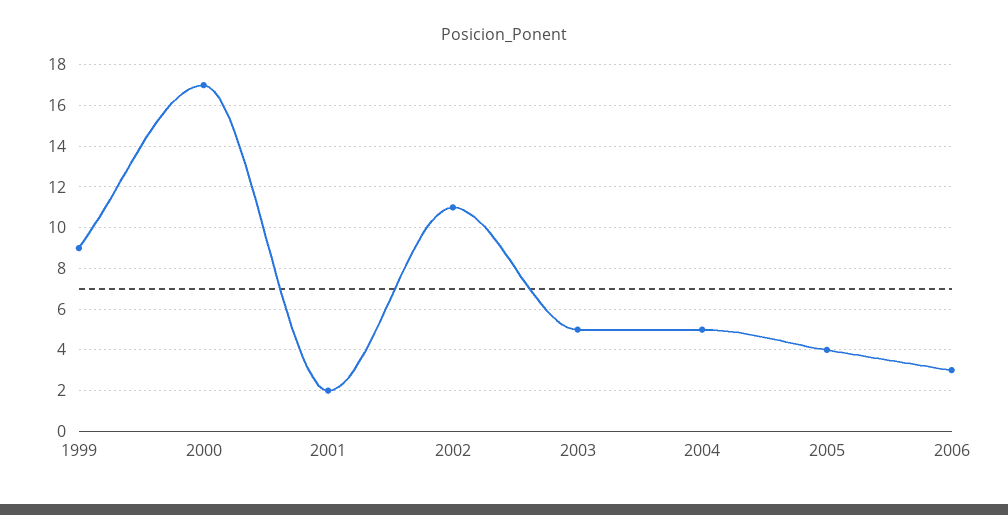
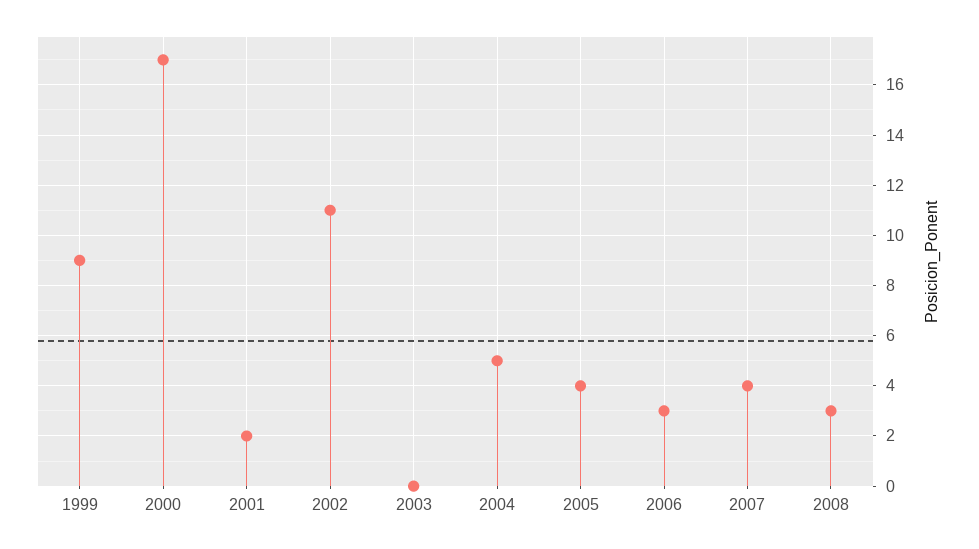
2003: 5 -> 0
2007: none -> 4
2008: none -> 3

